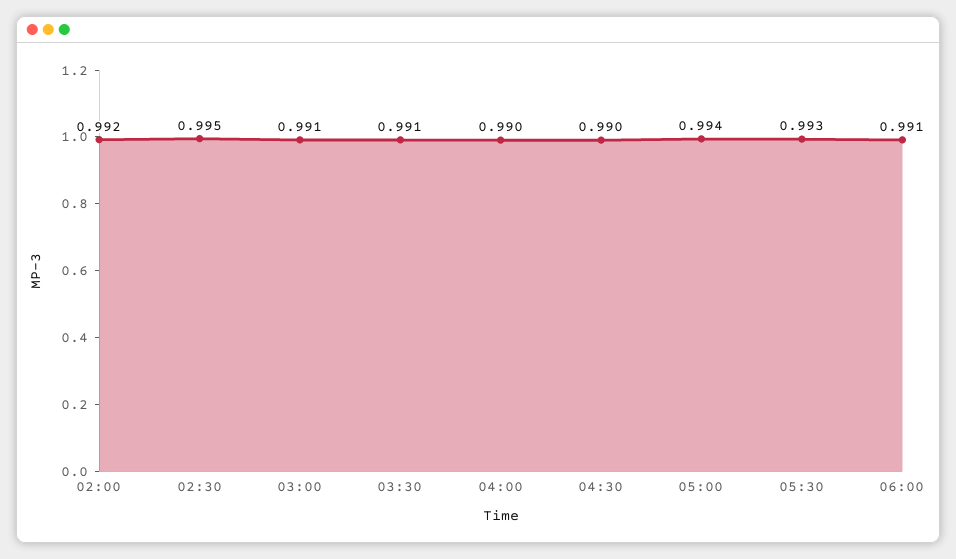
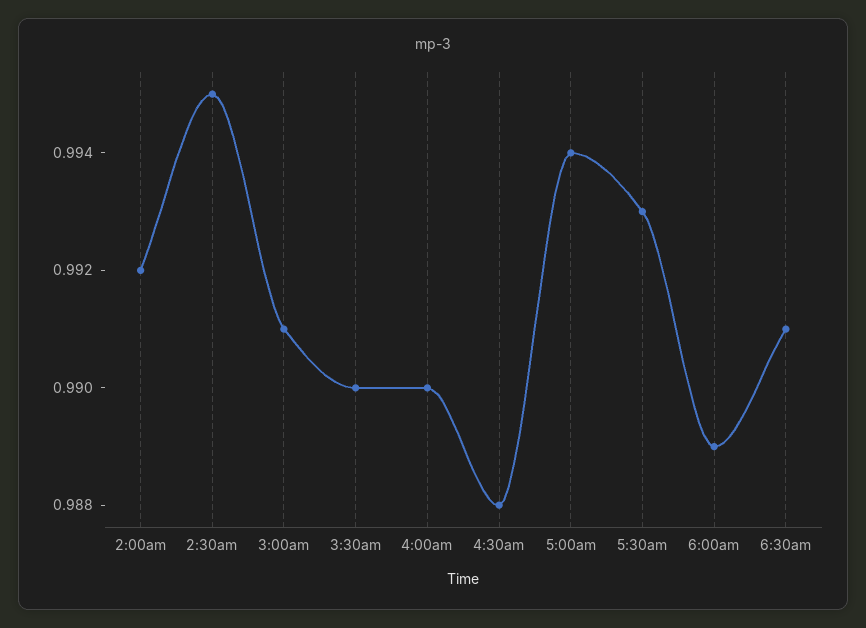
03:30: 0.991 -> 0.99
04:30: 0.99 -> 0.988
06:00: 0.991 -> 0.989
6:30am: none -> 0.991

